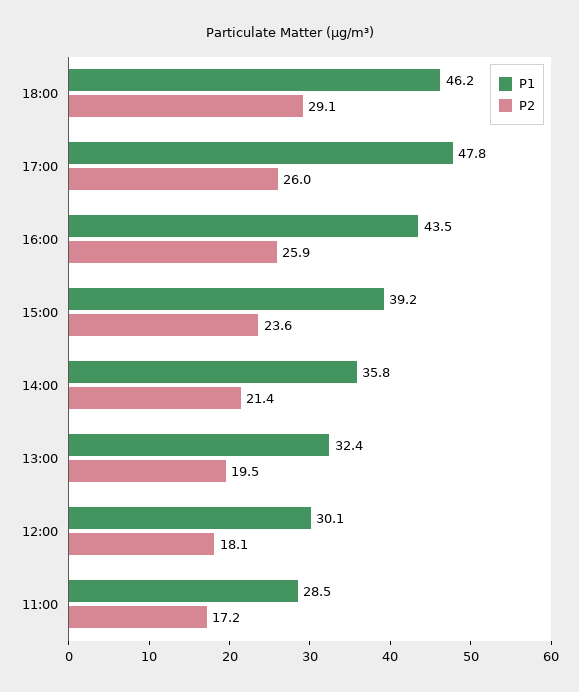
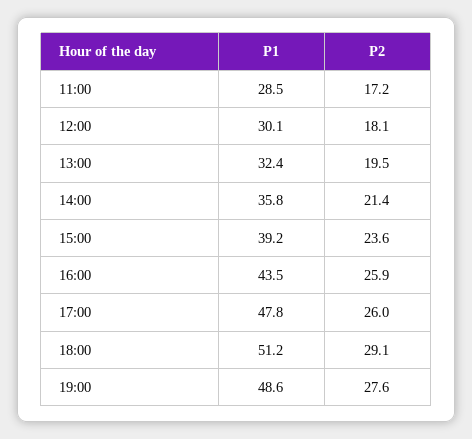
P1, 18:00: 46.2 -> 51.2
P1, 19:00: none -> 48.6
P2, 19:00: none -> 27.6

